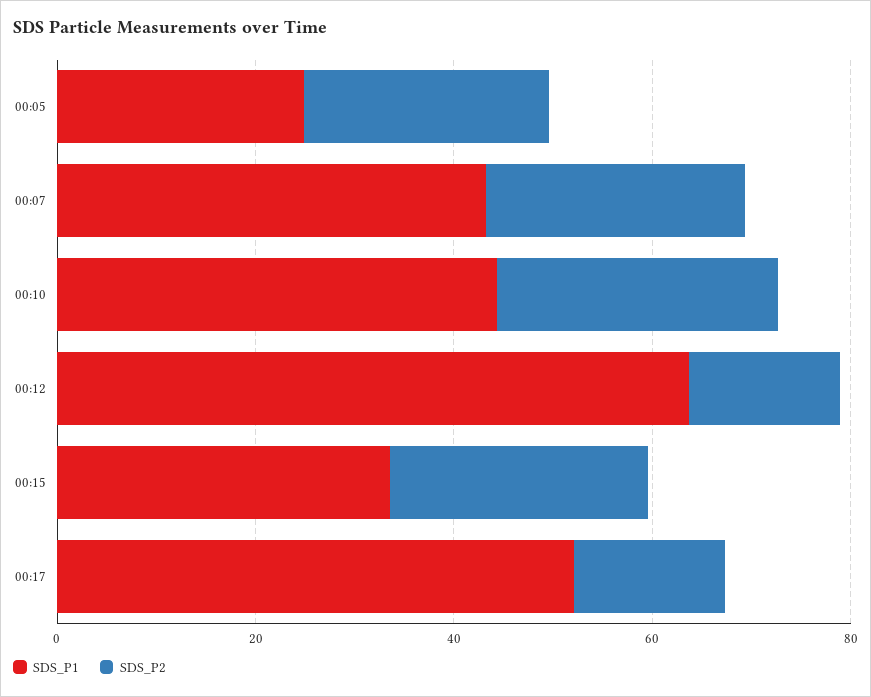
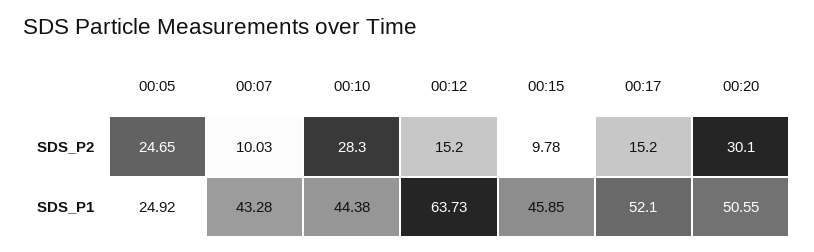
SDS_P2, 00:07: 25 -> 10.03
SDS_P1, 00:15: 35 -> 45.85
SDS_P2, 00:15: 25 -> 9.78
SDS_P2, 00:20: none -> 30.1
SDS_P1, 00:20: none -> 50.55

